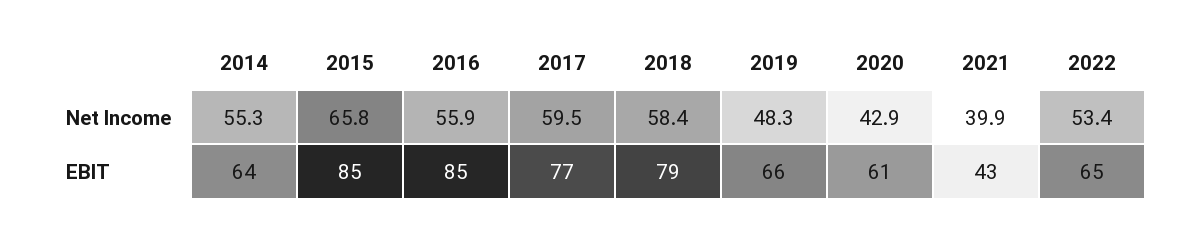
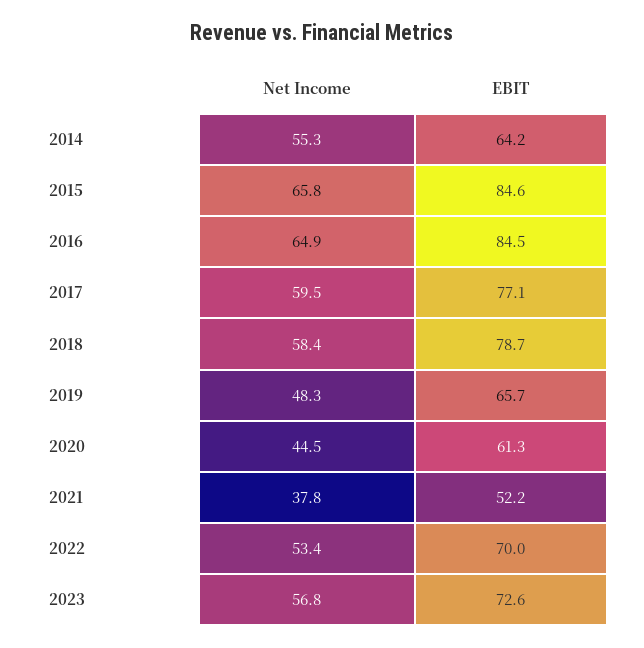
2016, Net Income: 55.9 -> 64.9
2020, Net Income: 42.9 -> 44.5
2021, Net Income: 39.9 -> 37.8
2021, EBIT: 43 -> 52.2
2022, EBIT: 65 -> 70
2023, Net Income: none -> 56.8
2023, EBIT: none -> 72.6

